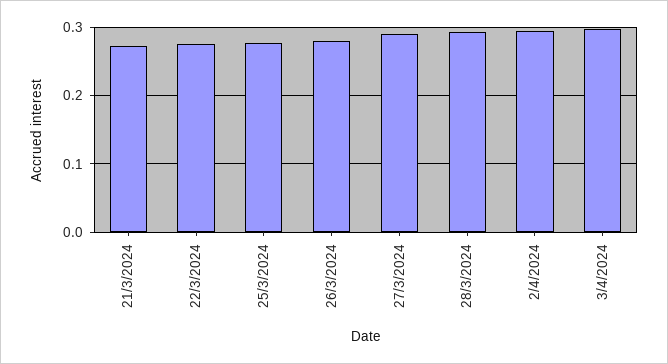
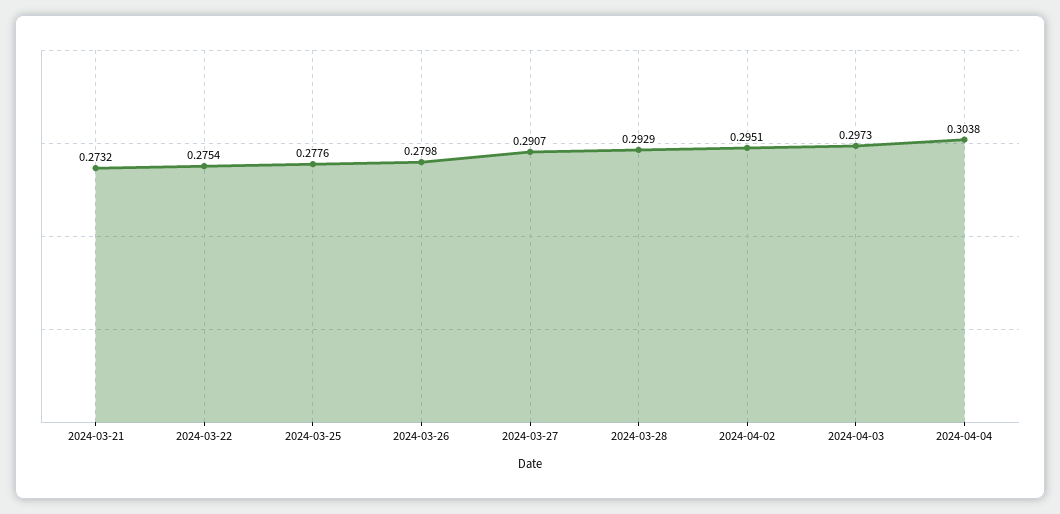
2024-04-04: none -> 0.3038

